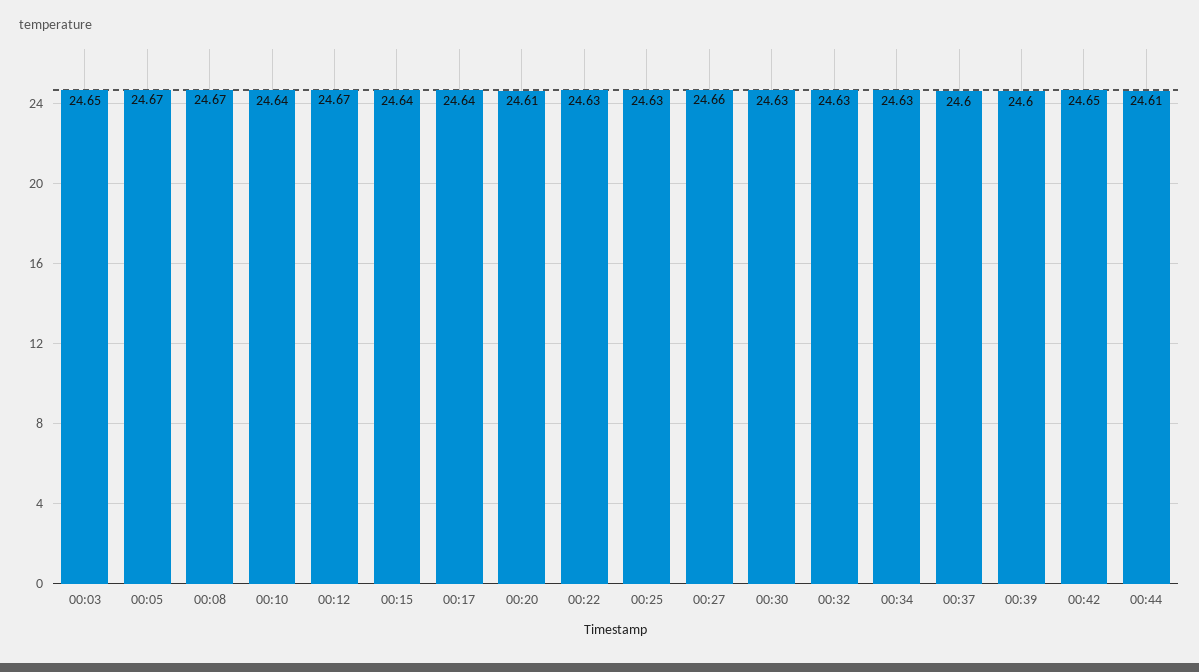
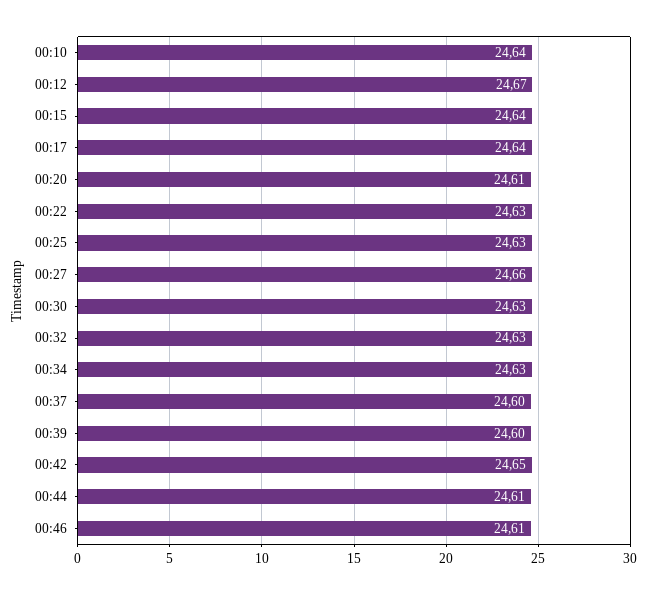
00:03: 24.65 -> none
00:05: 24.67 -> none
00:08: 24.67 -> none
00:46: none -> 24.61

